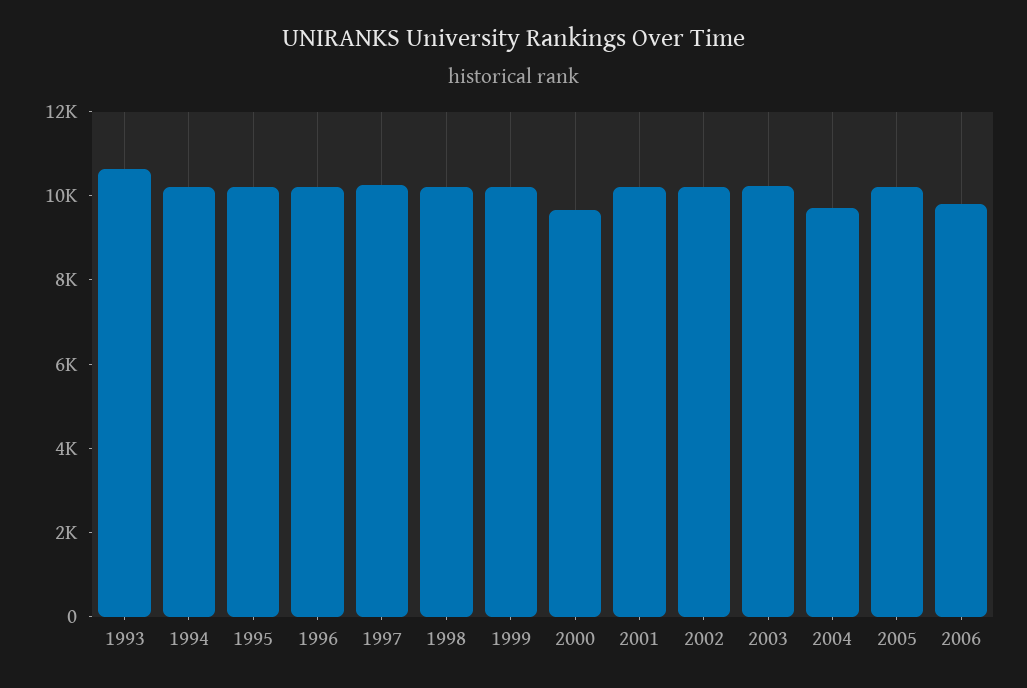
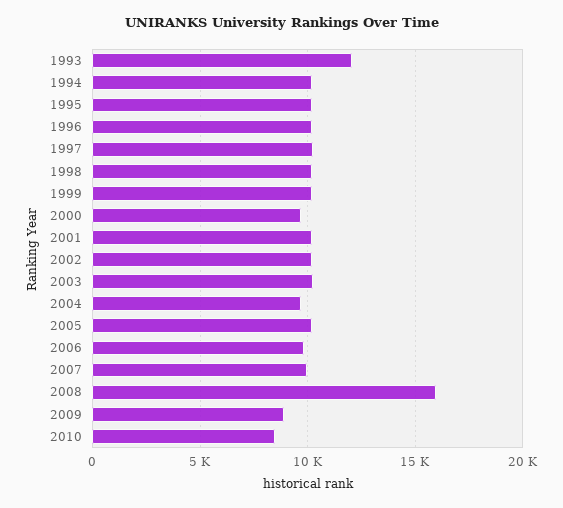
1993: 10500 -> 12000
2007: none -> 10000
2008: none -> 16000
2009: none -> 9000
2010: none -> 8500

